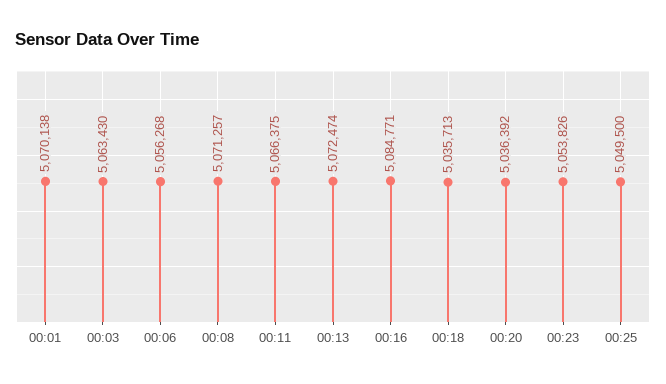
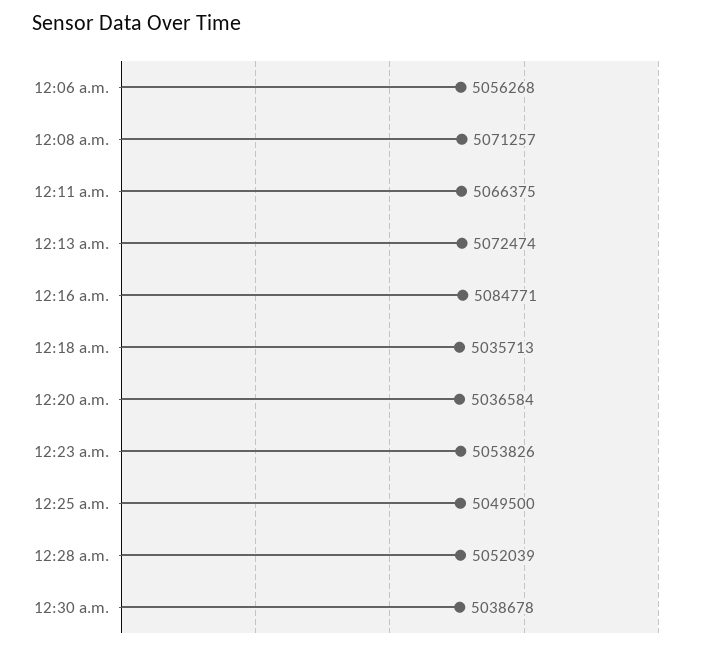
00:01: 5070138 -> none
00:03: 5063430 -> none
00:20: 5036392 -> 5036584
12:28 a.m.: none -> 5052039
12:30 a.m.: none -> 5038678

